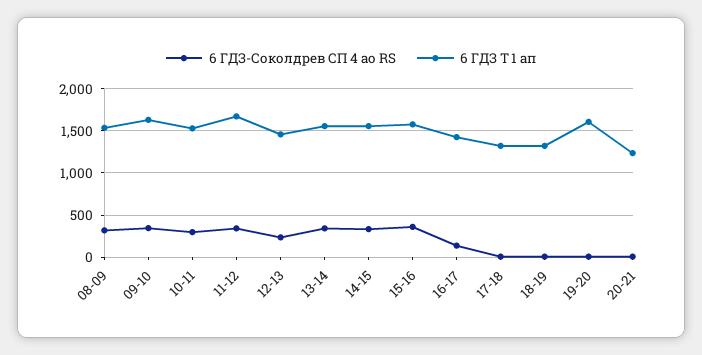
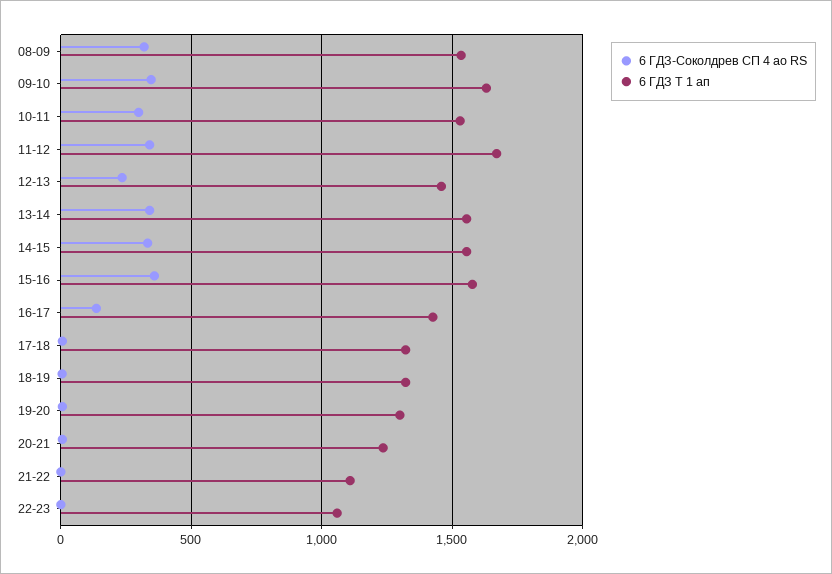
6 ГДЗ Т 1 ап, 19-20: 1600 -> 1300
6 ГДЗ-Соколдрев СП 4 ао RS, 21-22: none -> 0
6 ГДЗ Т 1 ап, 21-22: none -> 1100
6 ГДЗ-Соколдрев СП 4 ао RS, 22-23: none -> 0
6 ГДЗ Т 1 ап, 22-23: none -> 1050

